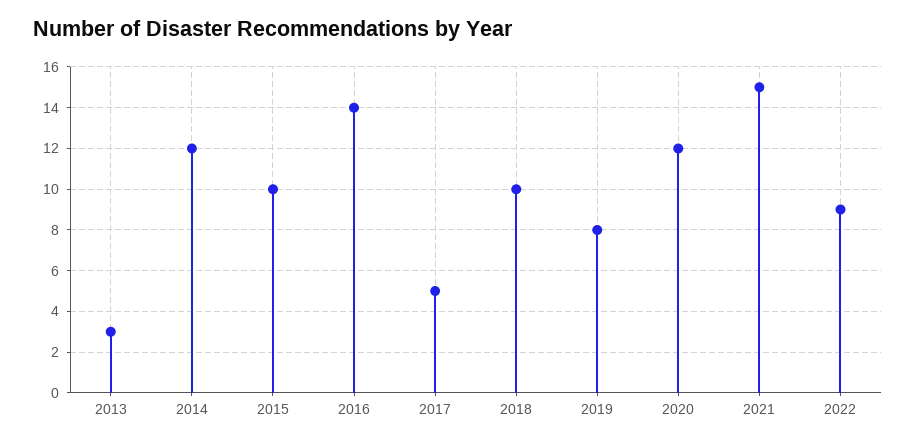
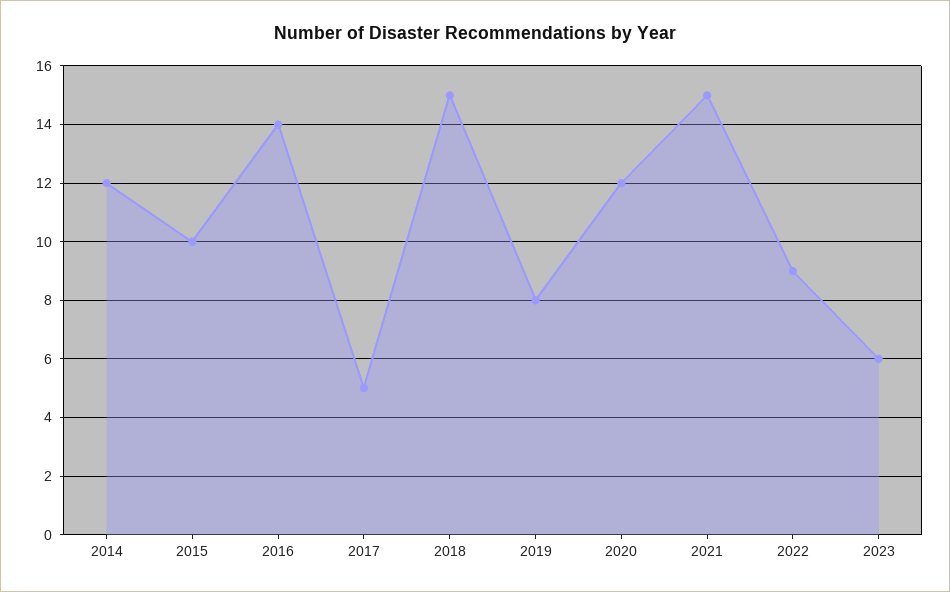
2013: 3 -> none
2018: 10 -> 15
2023: none -> 6

